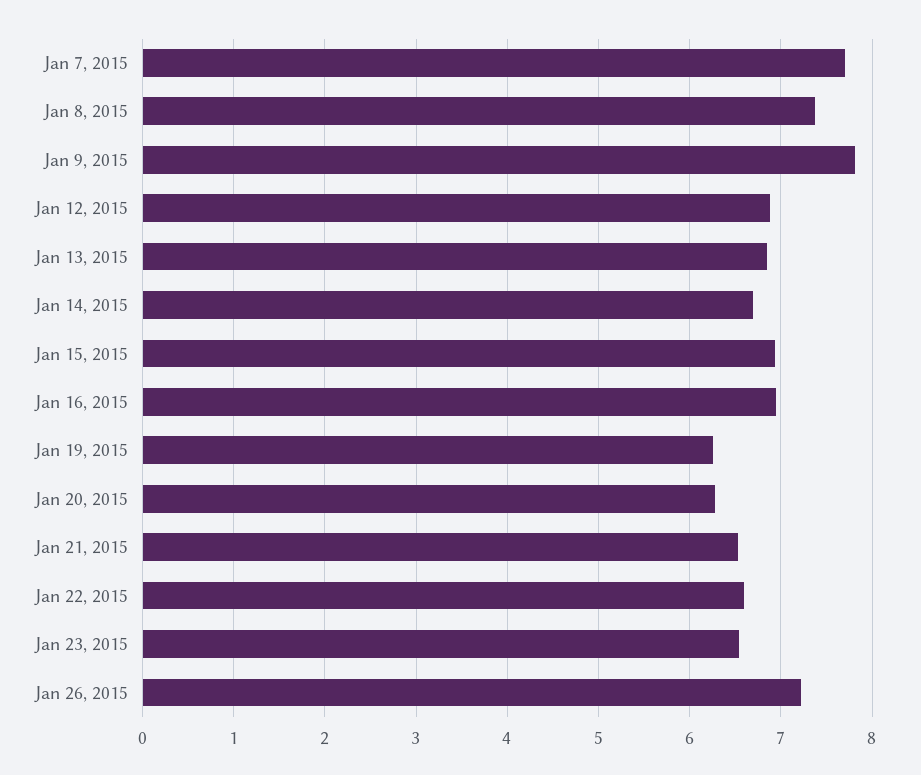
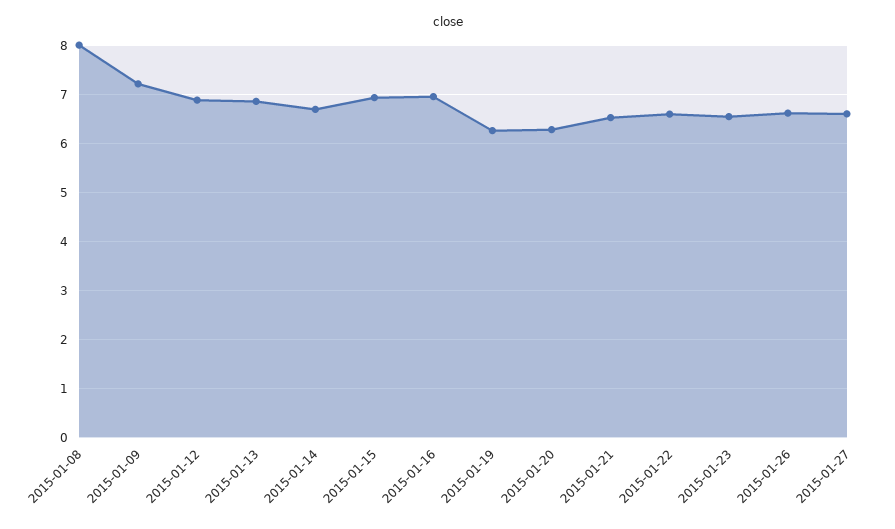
Jan 7, 2015: 7.7 -> none
Jan 8, 2015: 7.4 -> 8
Jan 9, 2015: 7.8 -> 7.2
Jan 26, 2015: 7.2 -> 6.6
2015-01-27: none -> 6.6

